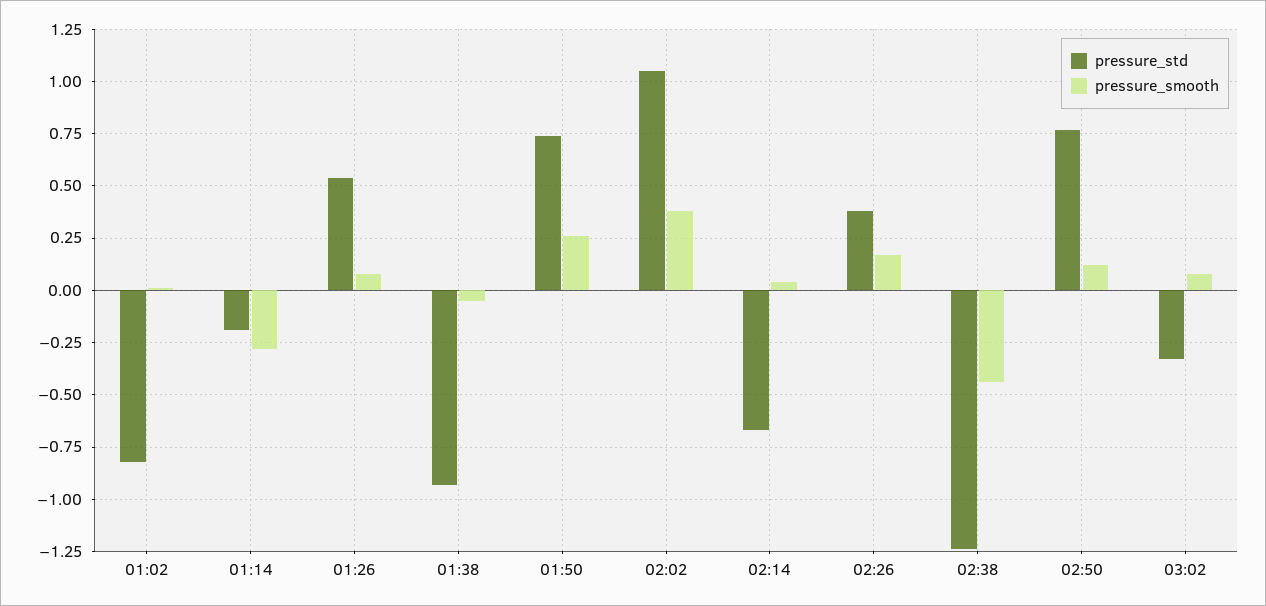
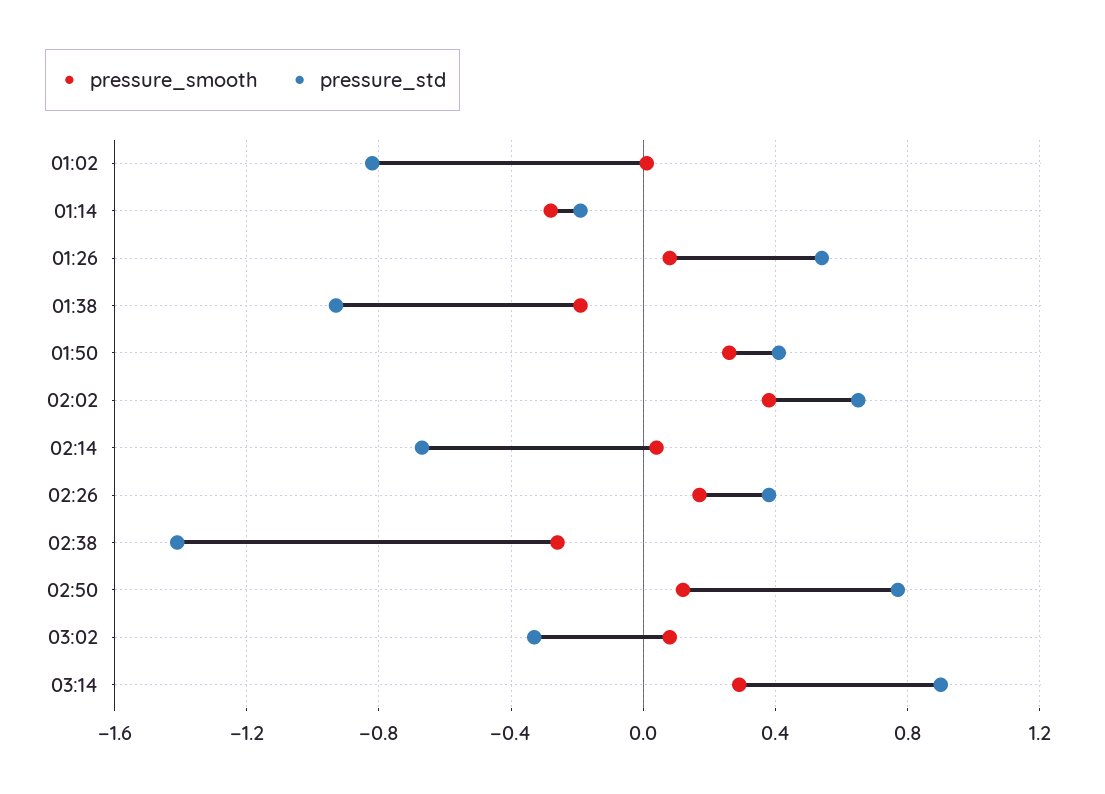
pressure_smooth, 01:38: -0.05 -> -0.2
pressure_std, 01:50: 0.75 -> 0.4
pressure_std, 02:02: 1.05 -> 0.65
pressure_std, 02:38: -1.25 -> -1.4
pressure_smooth, 02:38: -0.45 -> -0.25
pressure_smooth, 03:14: none -> 0.3
pressure_std, 03:14: none -> 0.9

